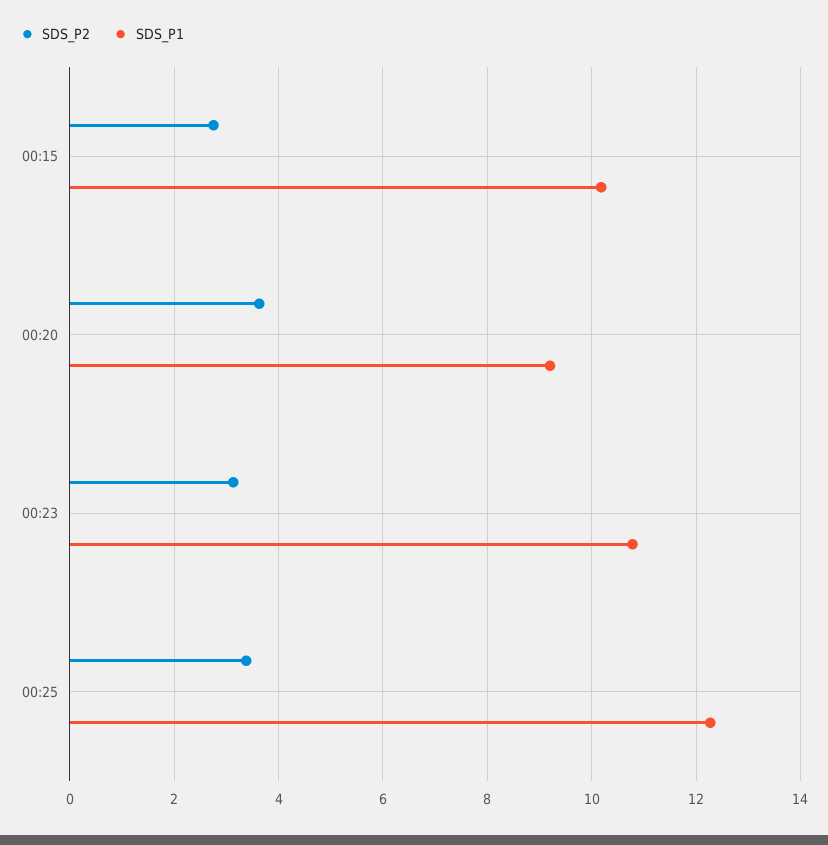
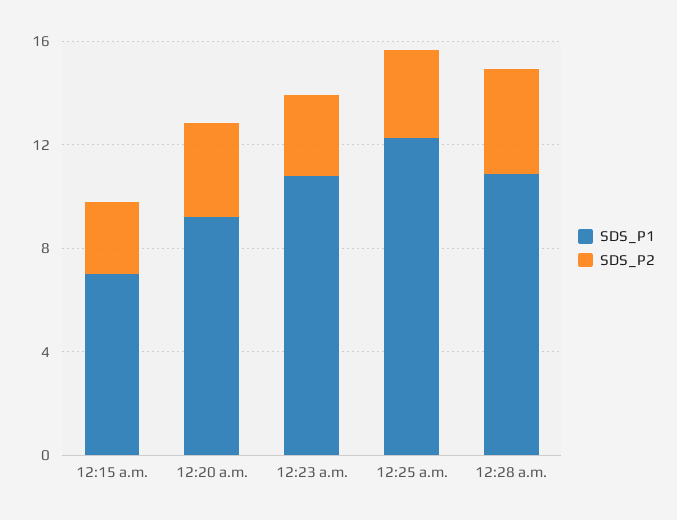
SDS_P1, 00:15: 10.2 -> 7
SDS_P1, 12:28 a.m.: none -> 11
SDS_P2, 12:28 a.m.: none -> 4

